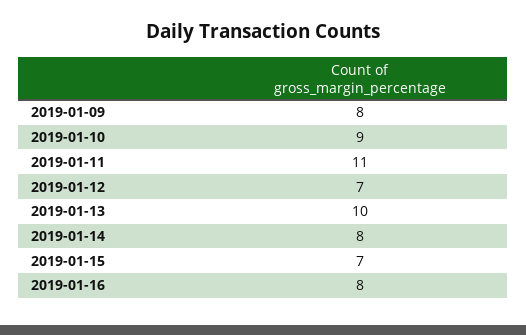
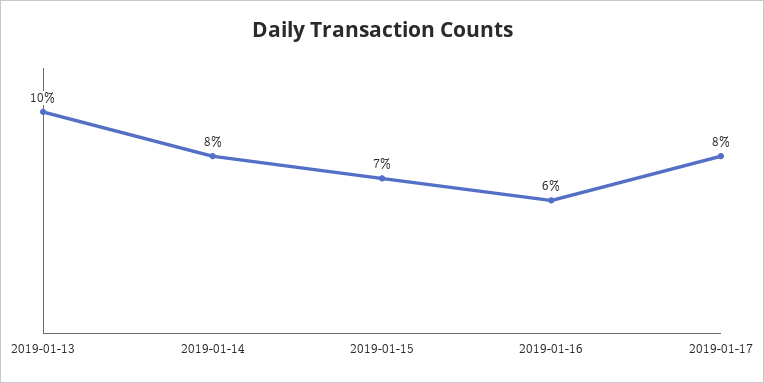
2019-01-09: 8 -> none
2019-01-10: 9 -> none
2019-01-11: 11 -> none
2019-01-12: 7 -> none
2019-01-16: 8 -> 6
2019-01-17: none -> 8

